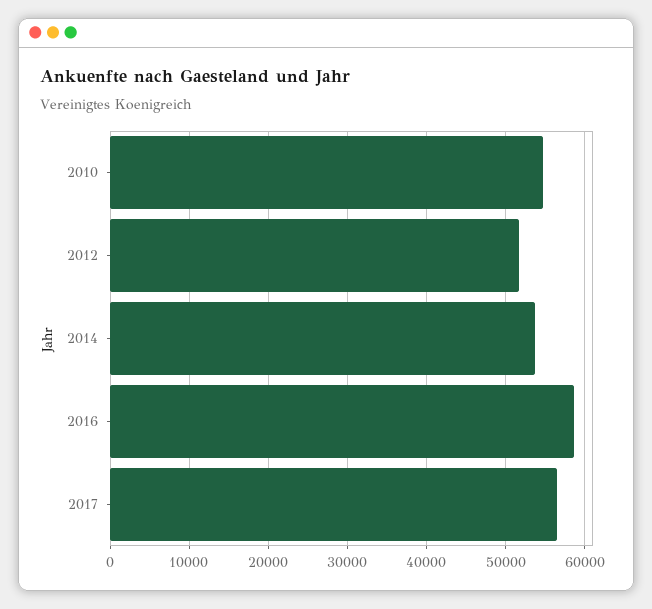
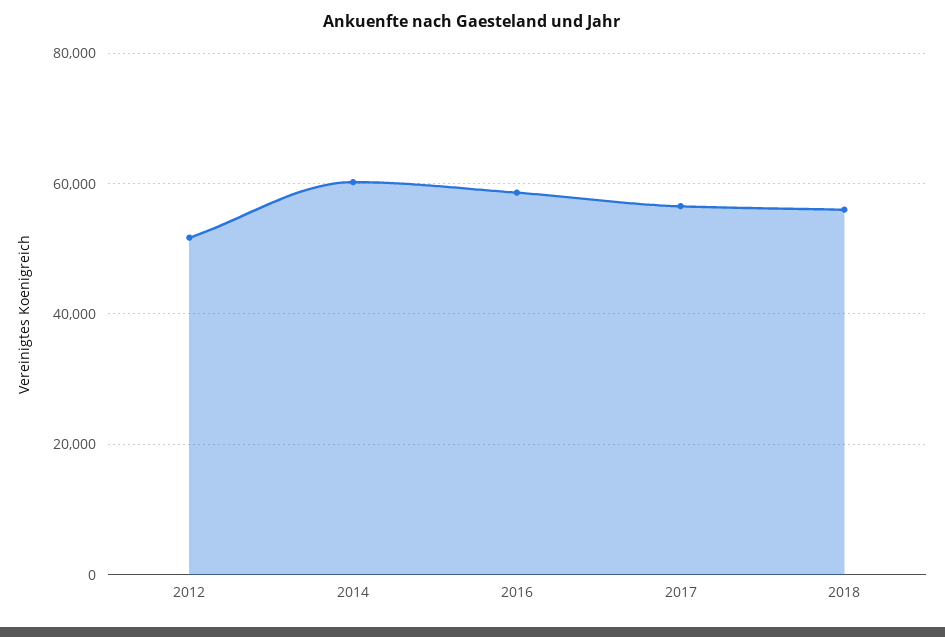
2010: 55000 -> none
2014: 54000 -> 60000
2018: none -> 56000

